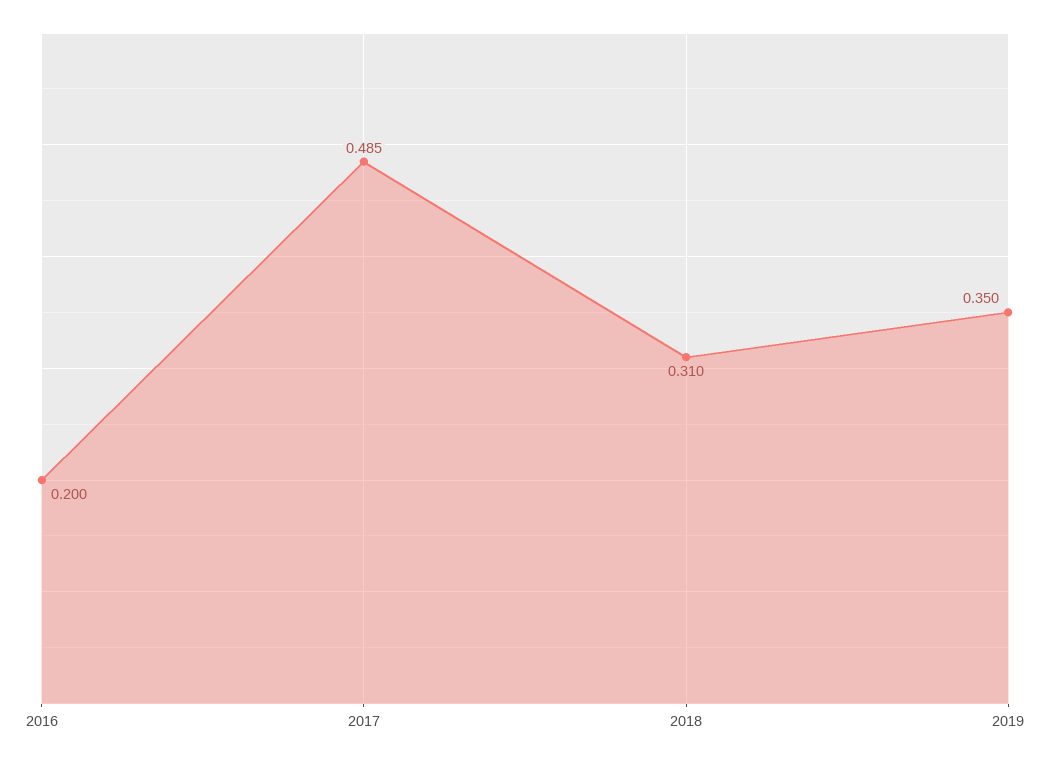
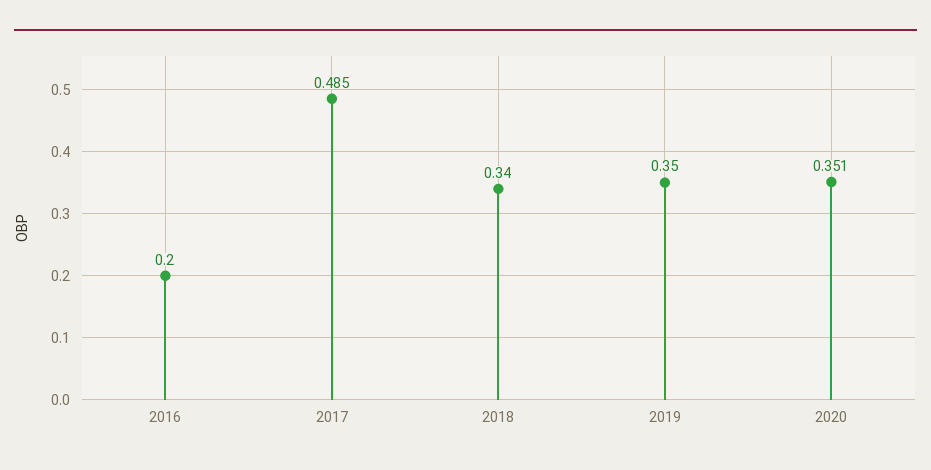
2018: 0.31 -> 0.34
2020: none -> 0.351

